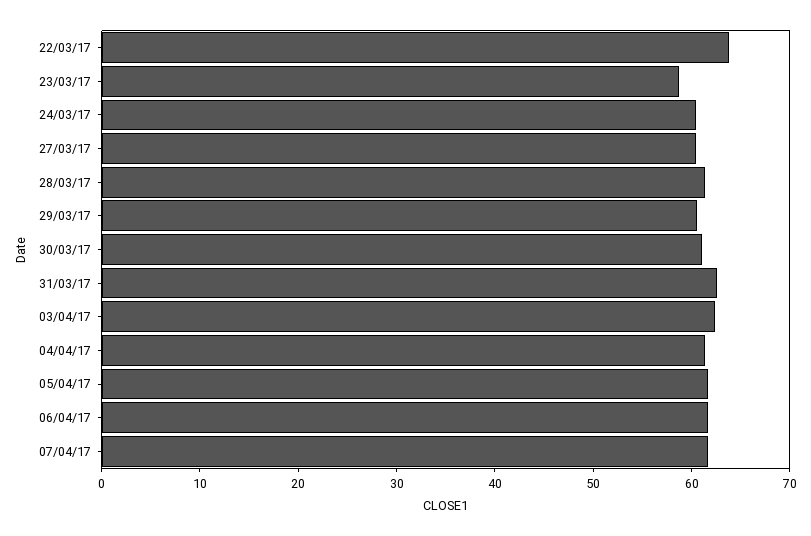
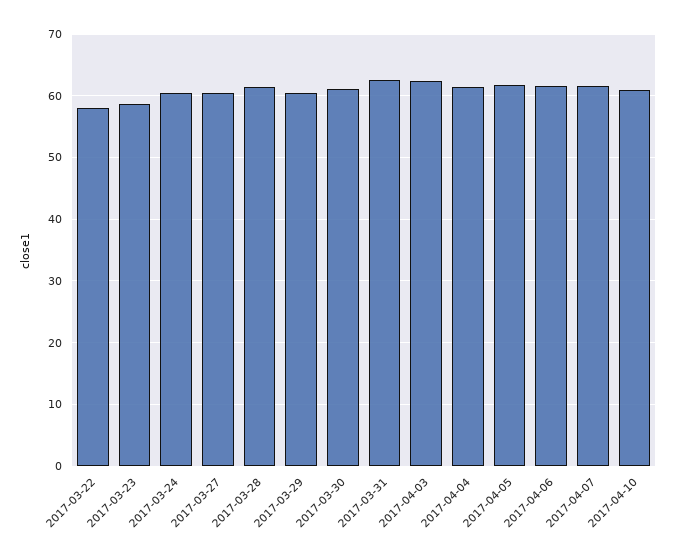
22/03/17: 64 -> 58
2017-04-10: none -> 61

